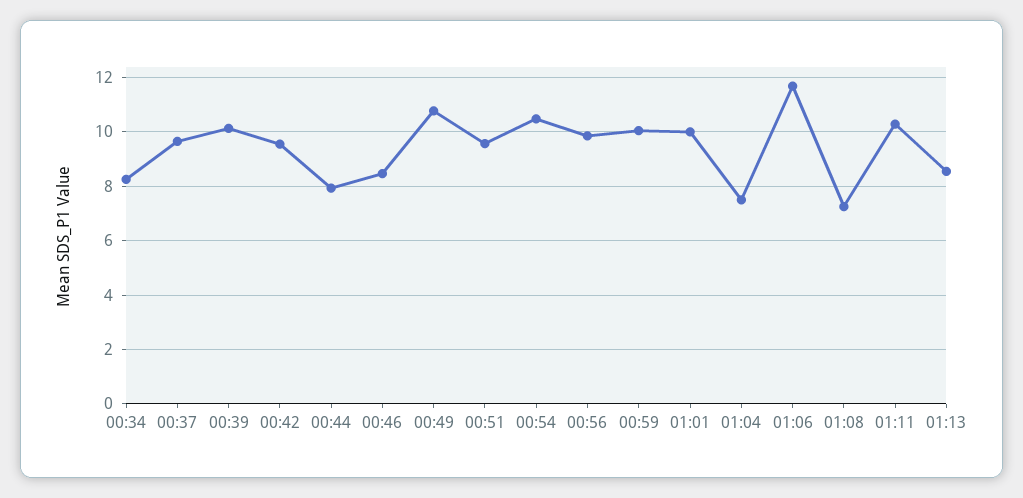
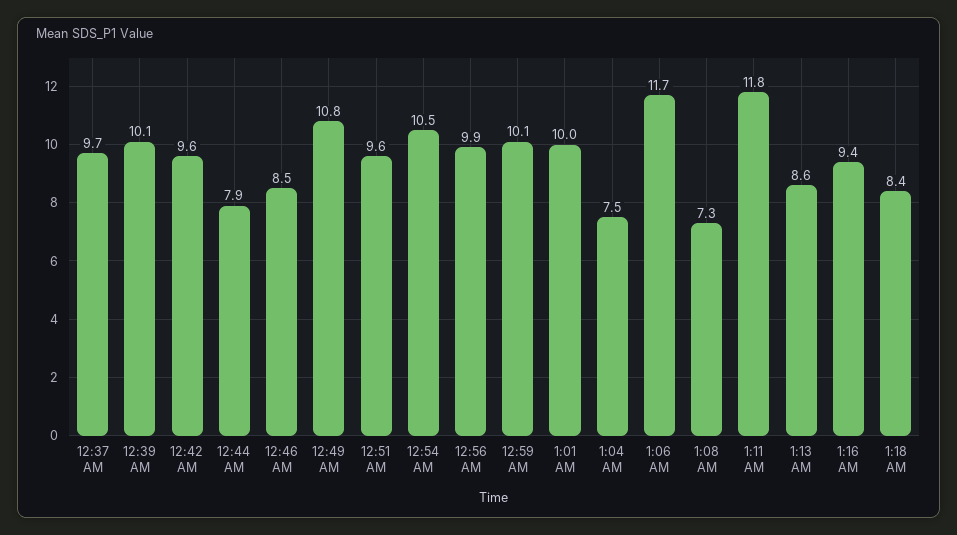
00:34: 8.25 -> none
01:11: 10.25 -> 11.8
1:16 AM: none -> 9.4
1:18 AM: none -> 8.4

